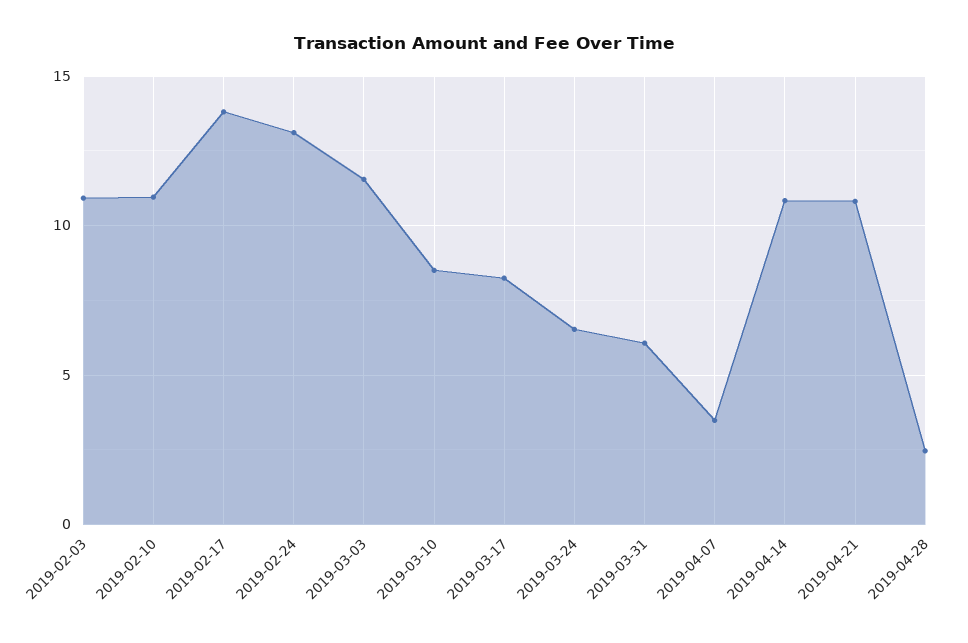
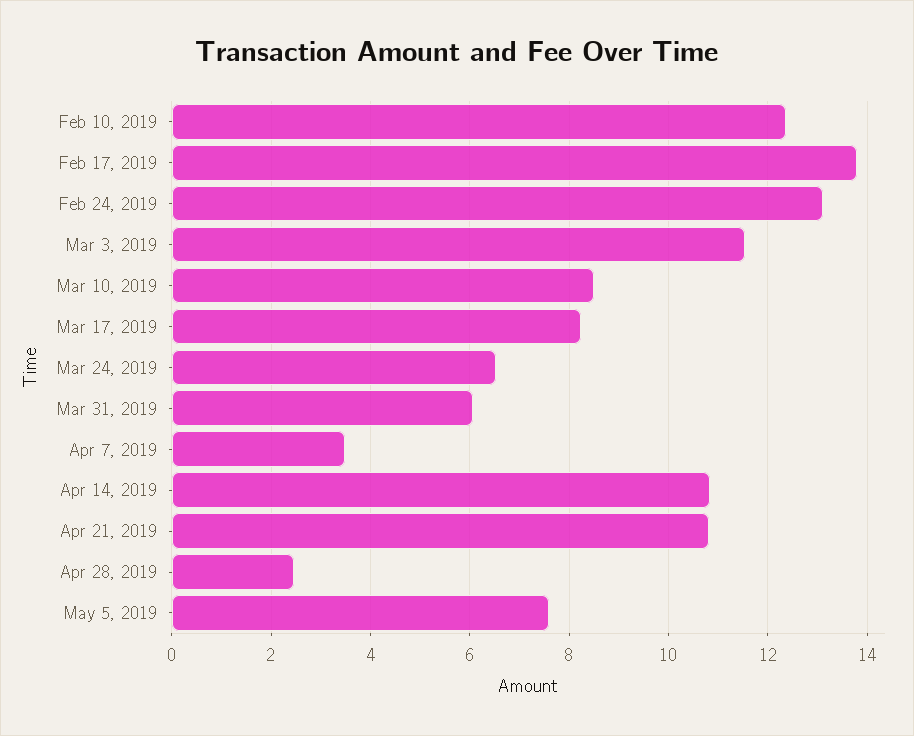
2019-02-03: 11 -> none
2019-02-10: 11 -> 12.4
May 5, 2019: none -> 7.6

